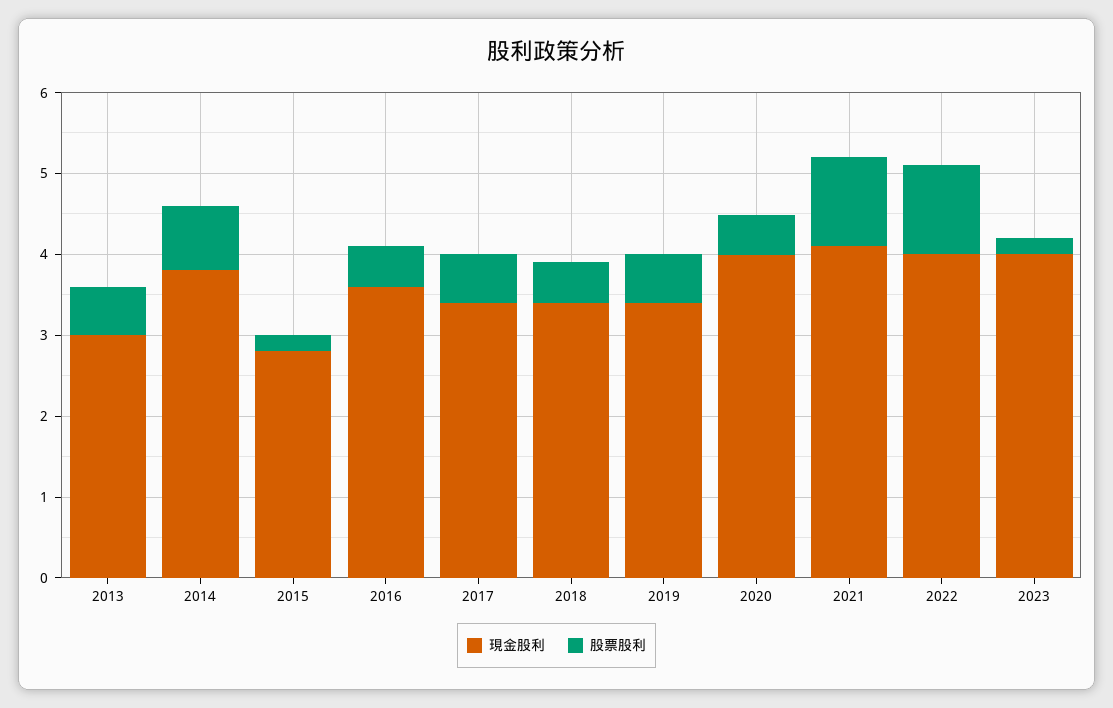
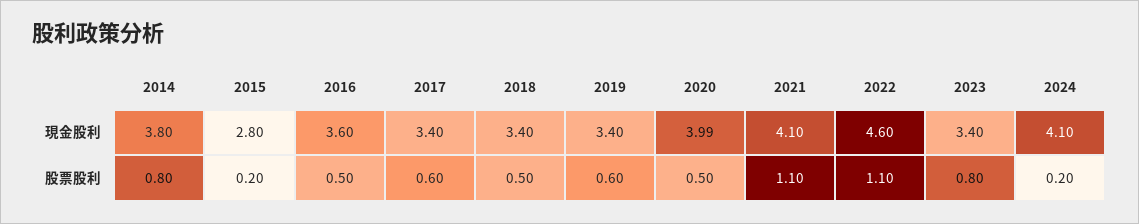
現金股利, 2013: 3 -> none
股票股利, 2013: 0.6 -> none
現金股利, 2022: 4 -> 4.6
現金股利, 2023: 4 -> 3.4
股票股利, 2023: 0.2 -> 0.8
現金股利, 2024: none -> 4.1
股票股利, 2024: none -> 0.2

